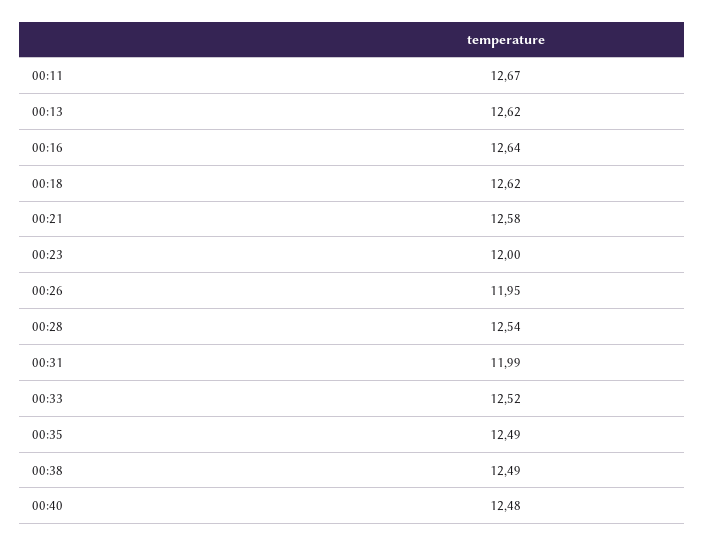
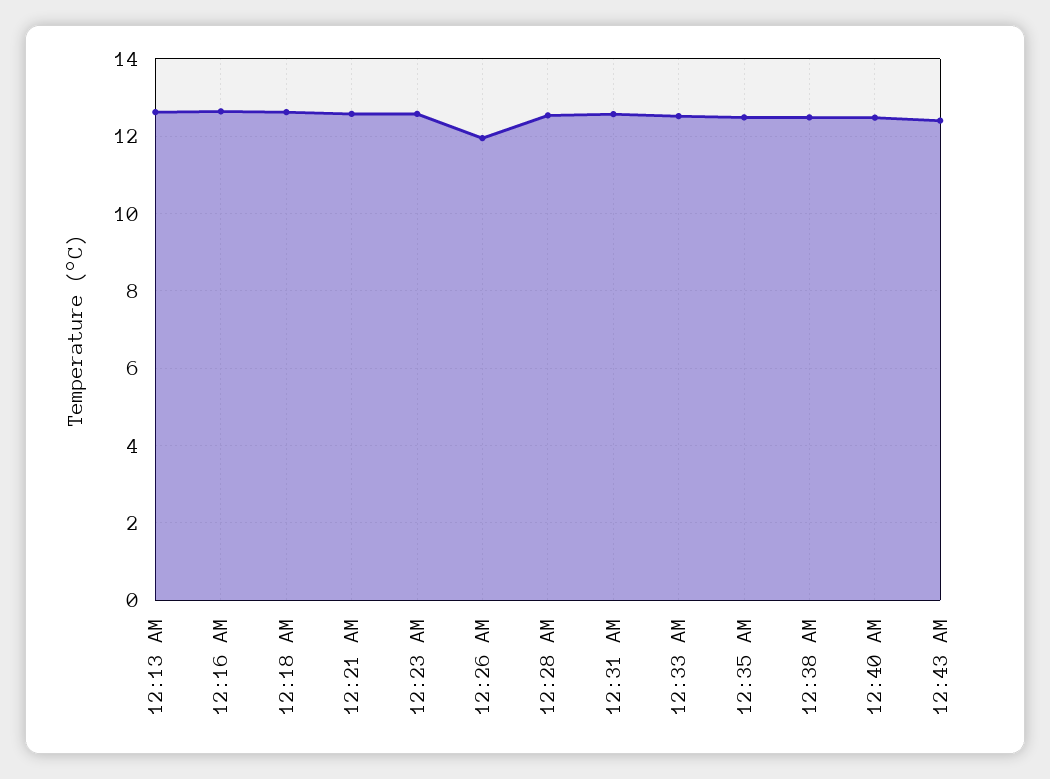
00:11: 12.67 -> none
00:23: 12 -> 12.6
00:31: 11.99 -> 12.6
12:43 AM: none -> 12.4

